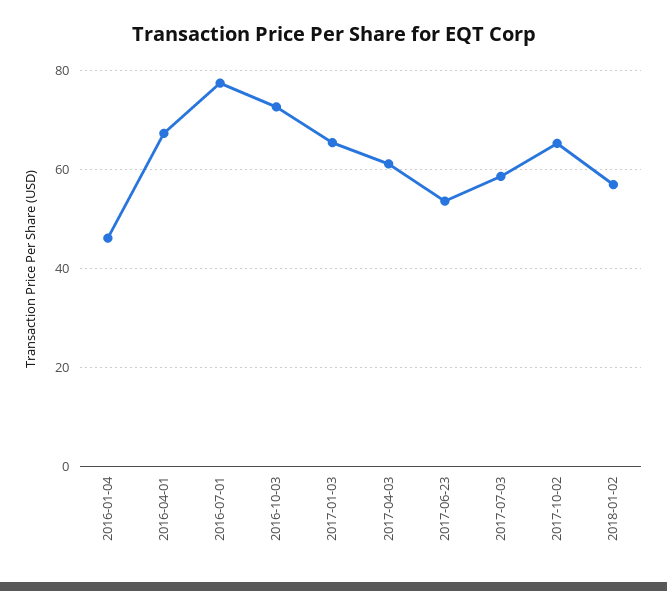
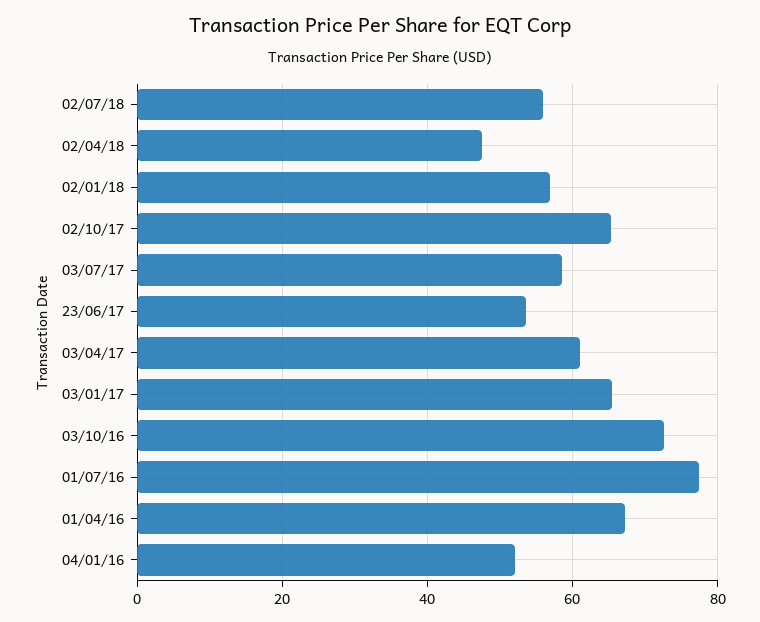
2016-01-04: 46 -> 52
02/07/18: none -> 56
02/04/18: none -> 48

